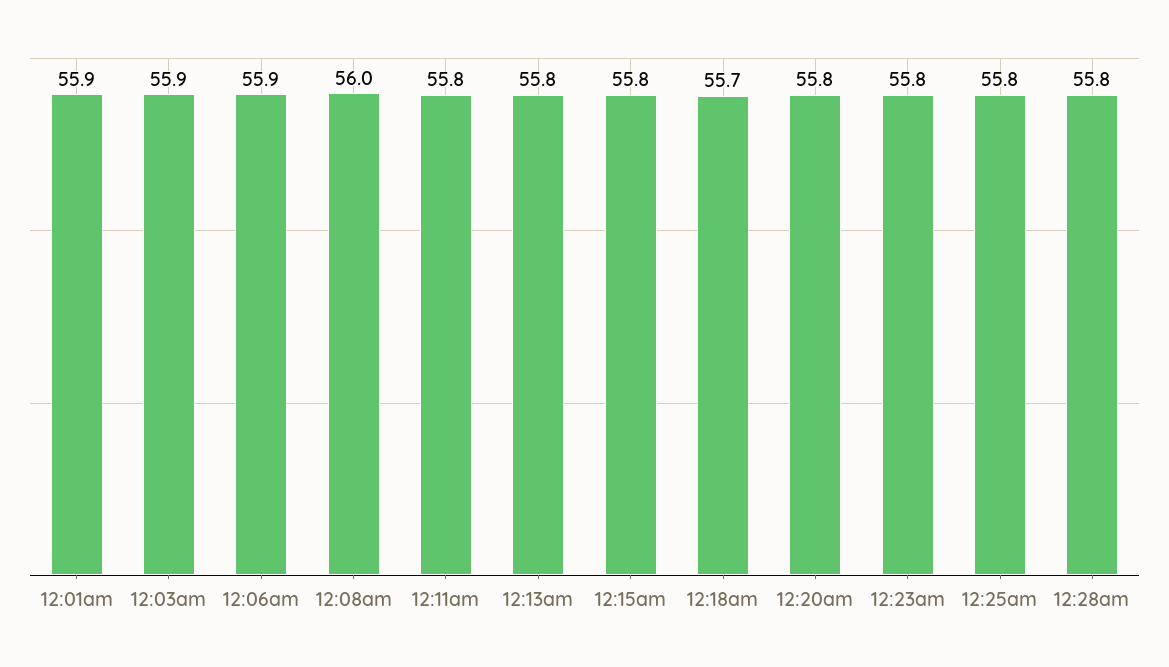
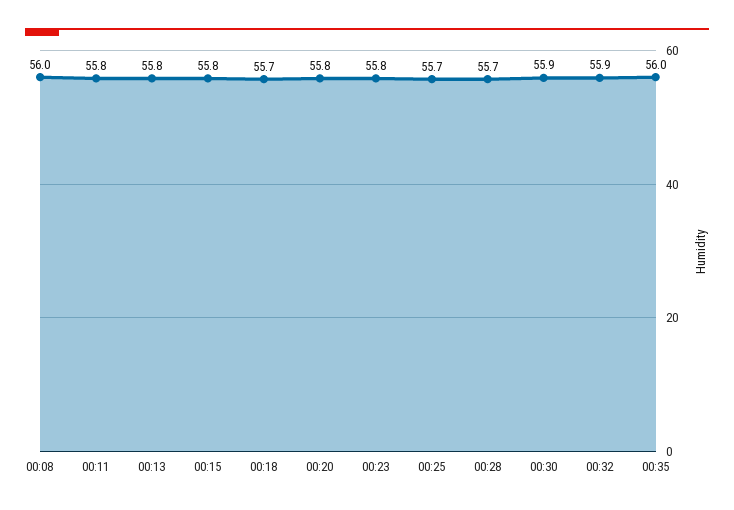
12:01am: 55.9 -> none
12:03am: 55.9 -> none
12:06am: 55.9 -> none
12:25am: 55.8 -> 55.7
12:28am: 55.8 -> 55.7
00:30: none -> 55.9
00:32: none -> 55.9
00:35: none -> 56

